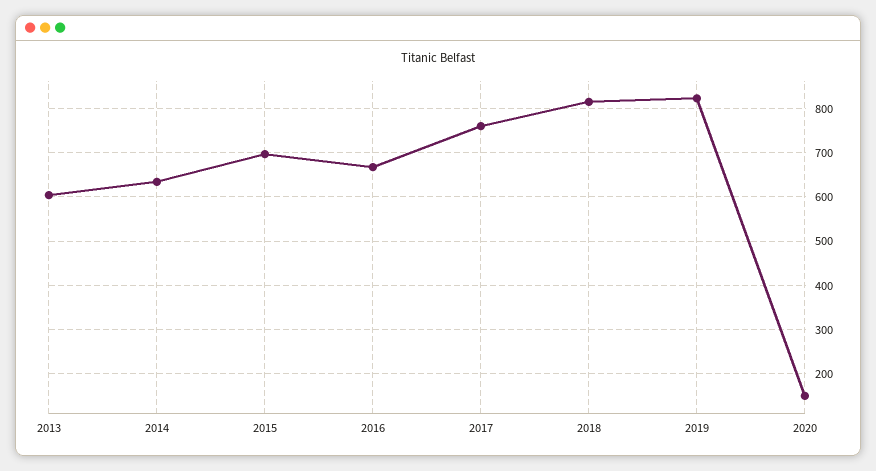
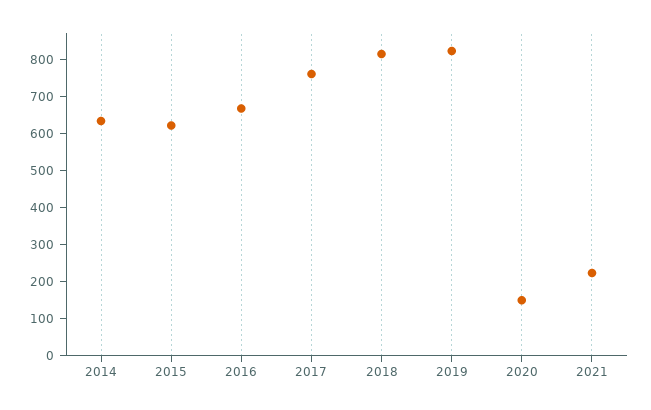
2013: 600 -> none
2015: 700 -> 625
2021: none -> 225

